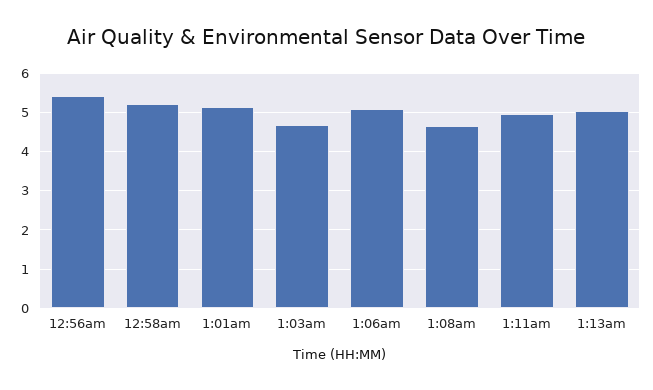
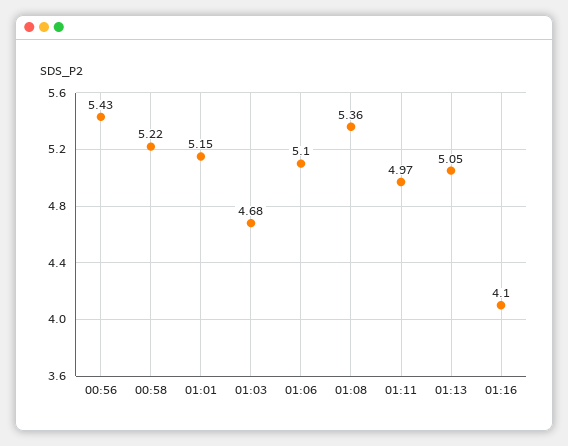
1:08am: 4.6 -> 5.36
01:16: none -> 4.1

